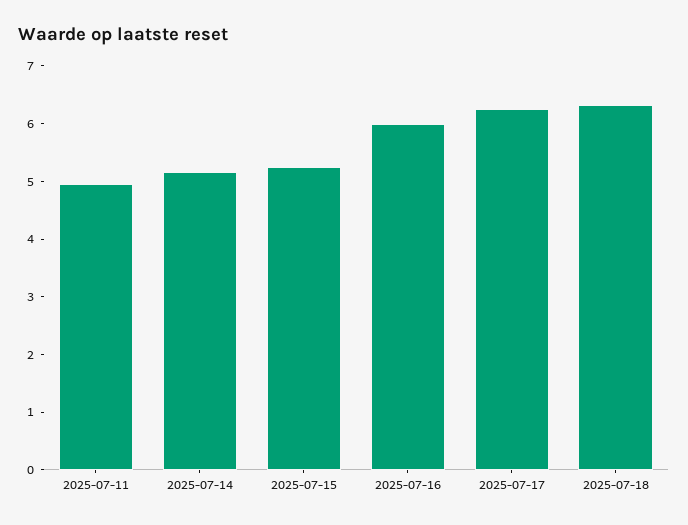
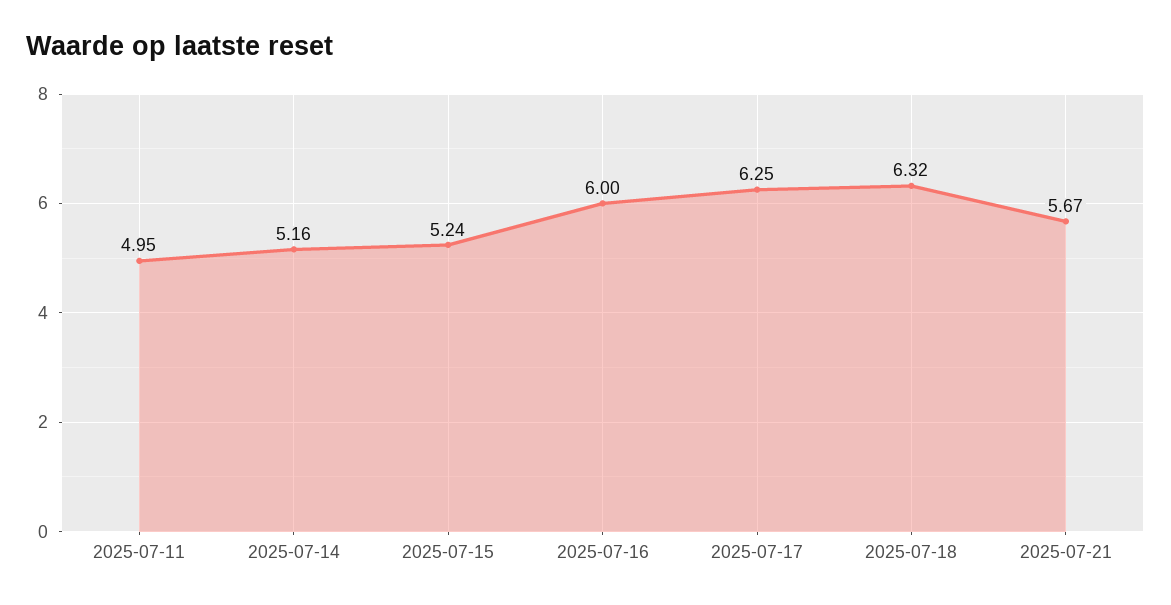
2025-07-21: none -> 5.67

